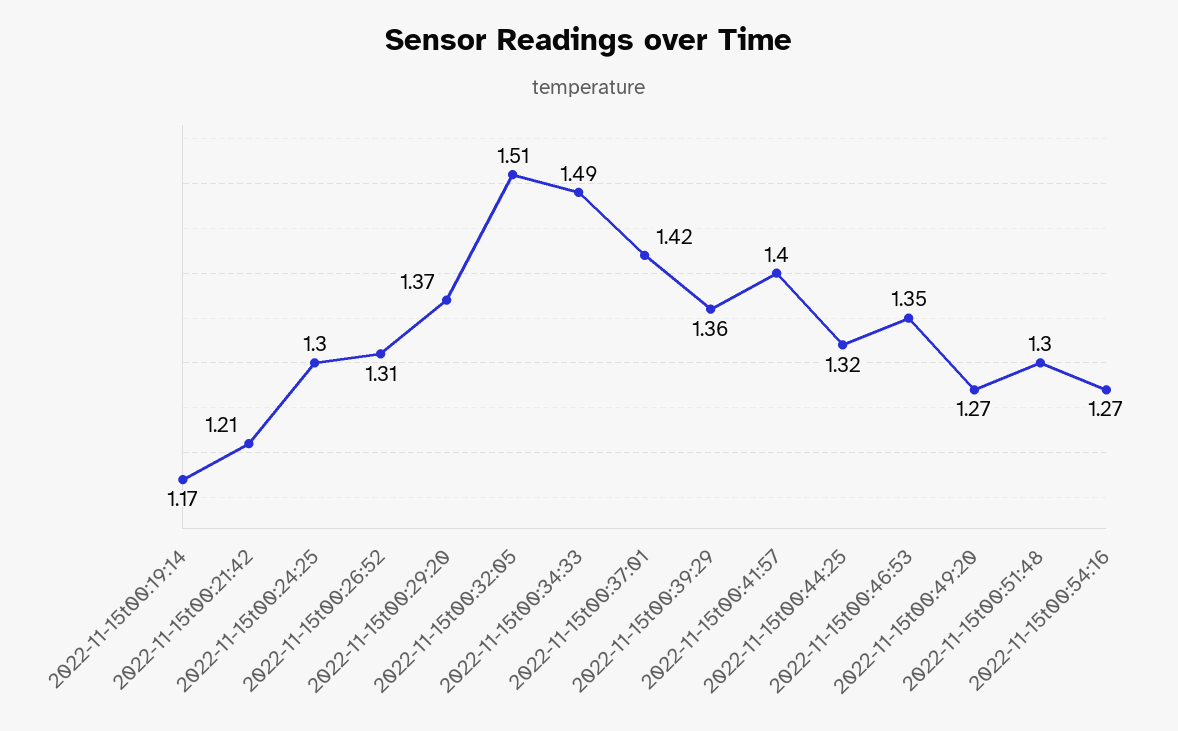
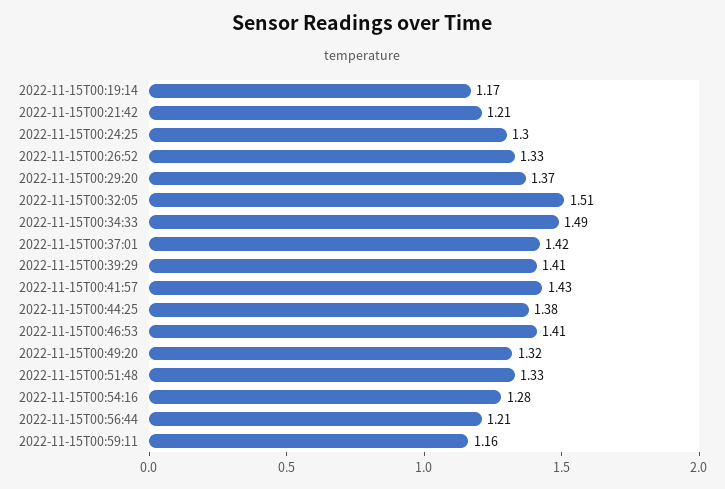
2022-11-15t00:26:52: 1.31 -> 1.33
2022-11-15t00:39:29: 1.36 -> 1.41
2022-11-15t00:41:57: 1.4 -> 1.43
2022-11-15t00:44:25: 1.32 -> 1.38
2022-11-15t00:46:53: 1.35 -> 1.41
2022-11-15t00:49:20: 1.27 -> 1.32
2022-11-15t00:51:48: 1.3 -> 1.33
2022-11-15t00:54:16: 1.27 -> 1.28
2022-11-15T00:56:44: none -> 1.21
2022-11-15T00:59:11: none -> 1.16

